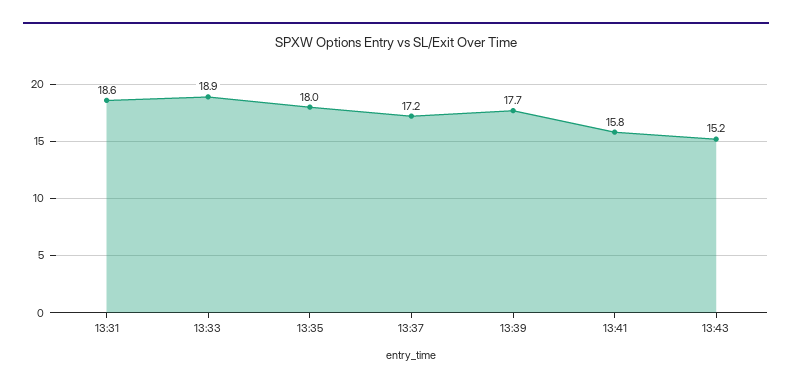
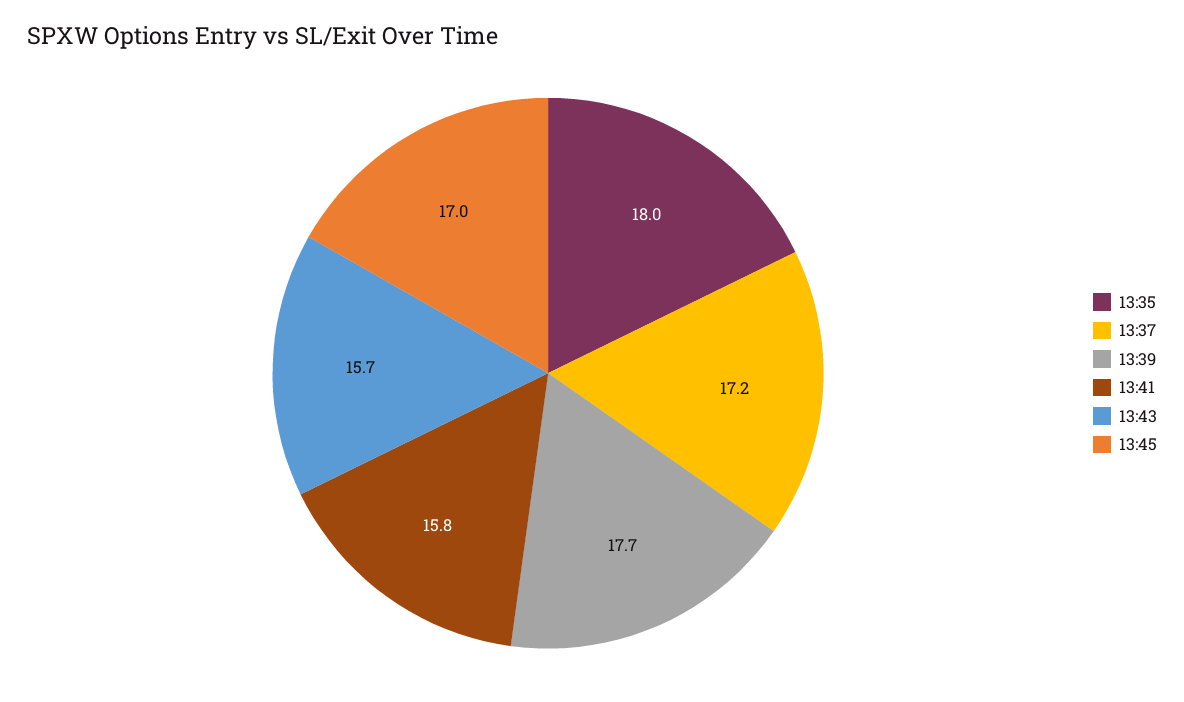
13:31: 18.6 -> none
13:33: 18.9 -> none
13:43: 15.2 -> 15.7
13:45: none -> 17

